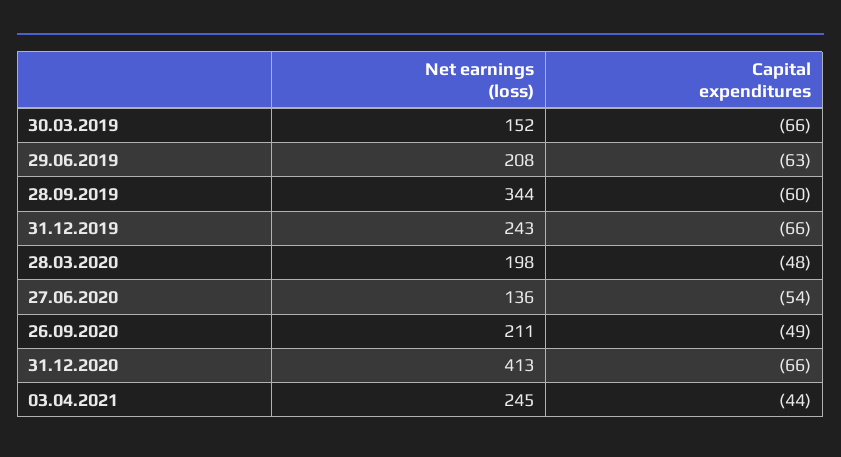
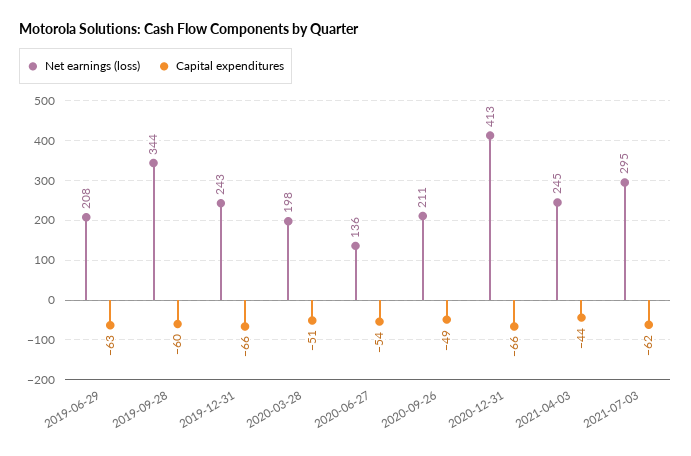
Net earnings (loss), 30.03.2019: 152 -> none
Capital expenditures, 30.03.2019: -66 -> none
Capital expenditures, 28.03.2020: -48 -> -51
Net earnings (loss), 2021-07-03: none -> 295
Capital expenditures, 2021-07-03: none -> -62

